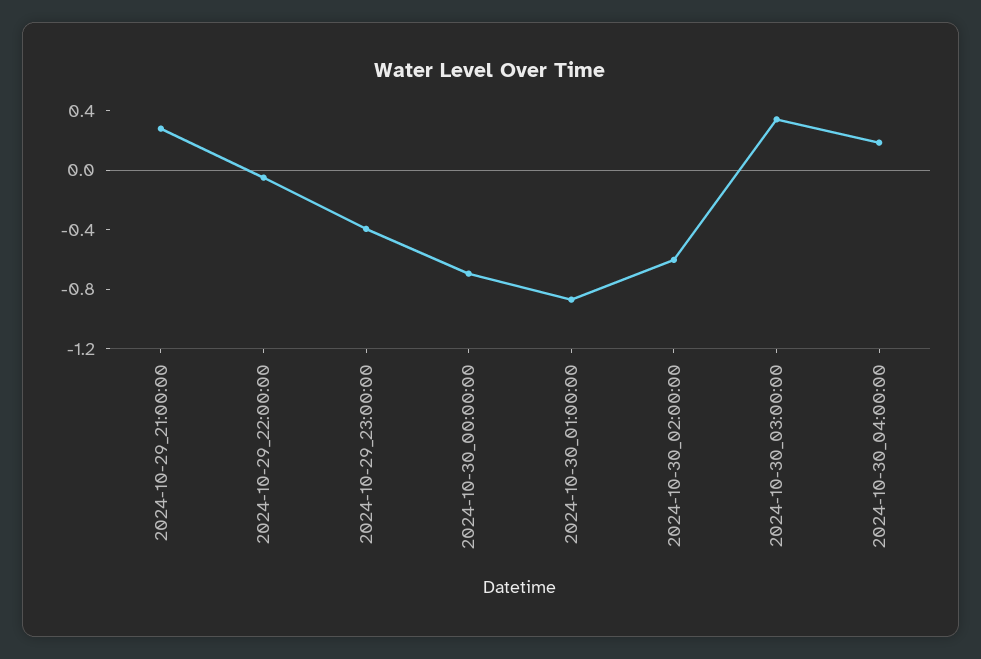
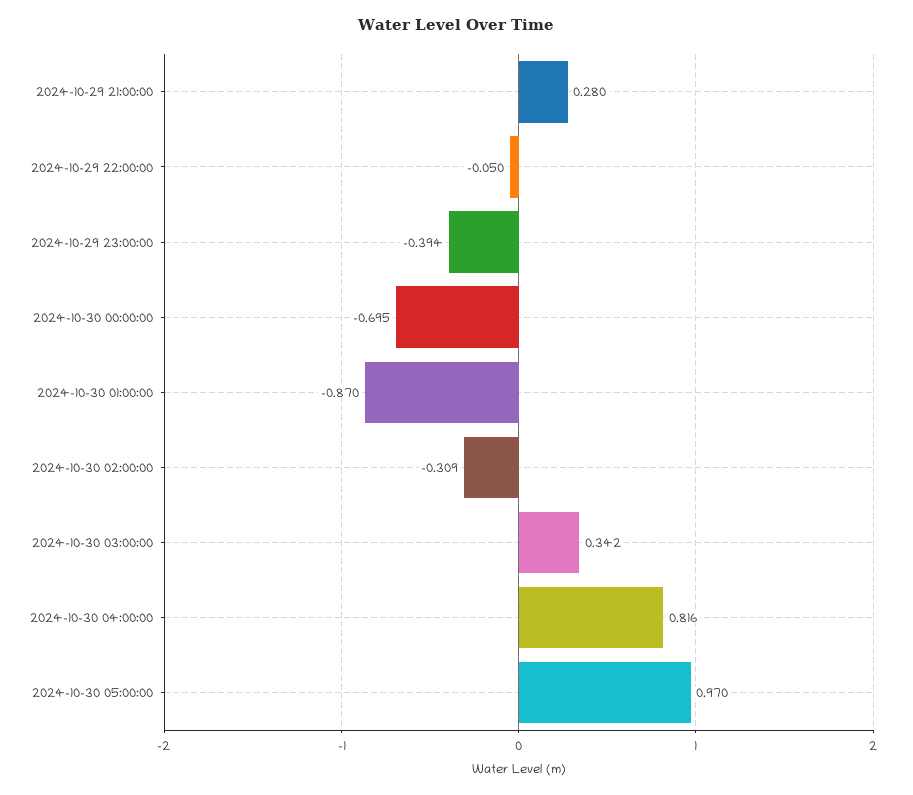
2024-10-30_02:00:00: -0.6 -> -0.309
2024-10-30_04:00:00: 0.2 -> 0.816
2024-10-30 05:00:00: none -> 0.97

